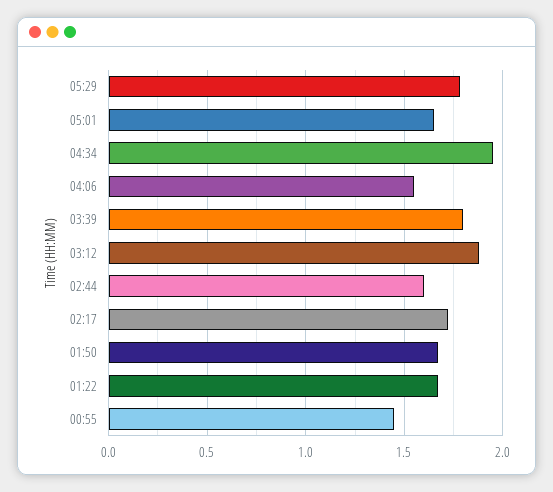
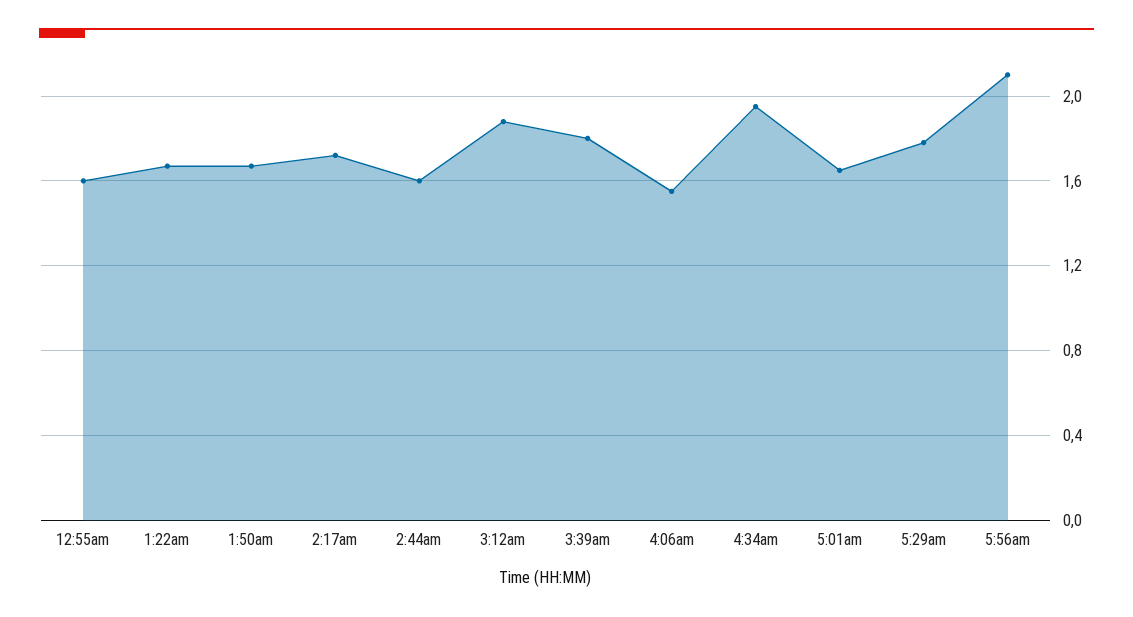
00:55: 1.45 -> 1.6
5:56am: none -> 2.1

